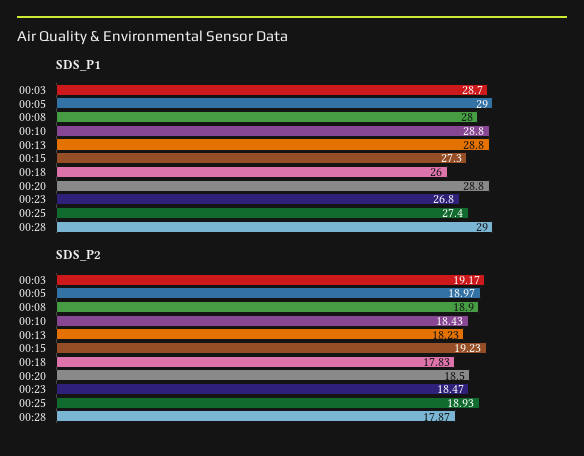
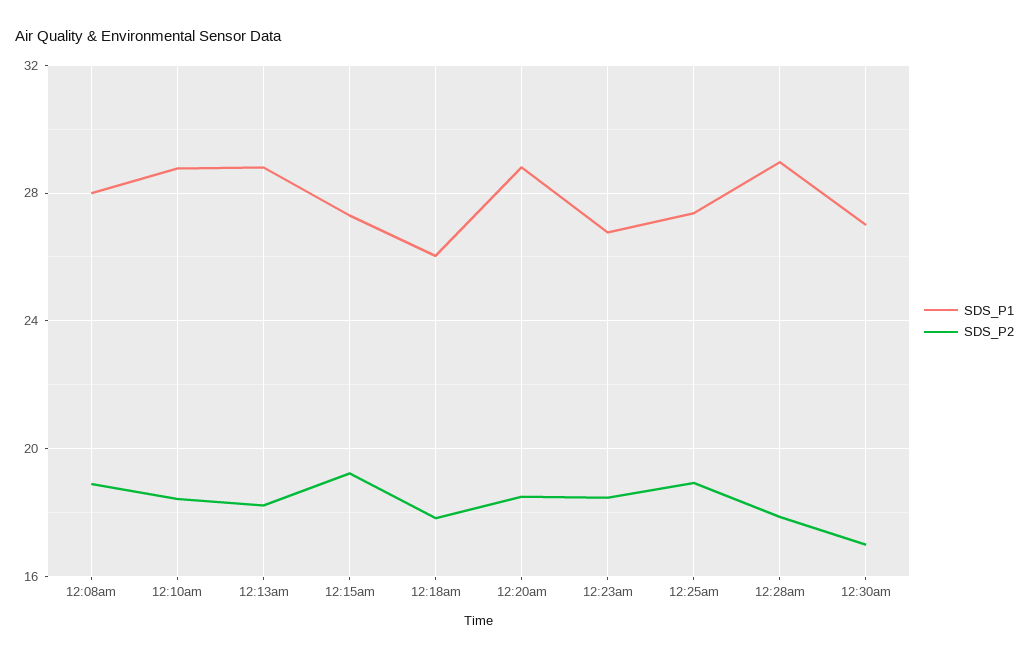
SDS_P1, 00:03: 28.7 -> none
SDS_P1, 00:05: 29 -> none
SDS_P2, 00:03: 19.17 -> none
SDS_P2, 00:05: 18.97 -> none
SDS_P1, 12:30am: none -> 27
SDS_P2, 12:30am: none -> 17

